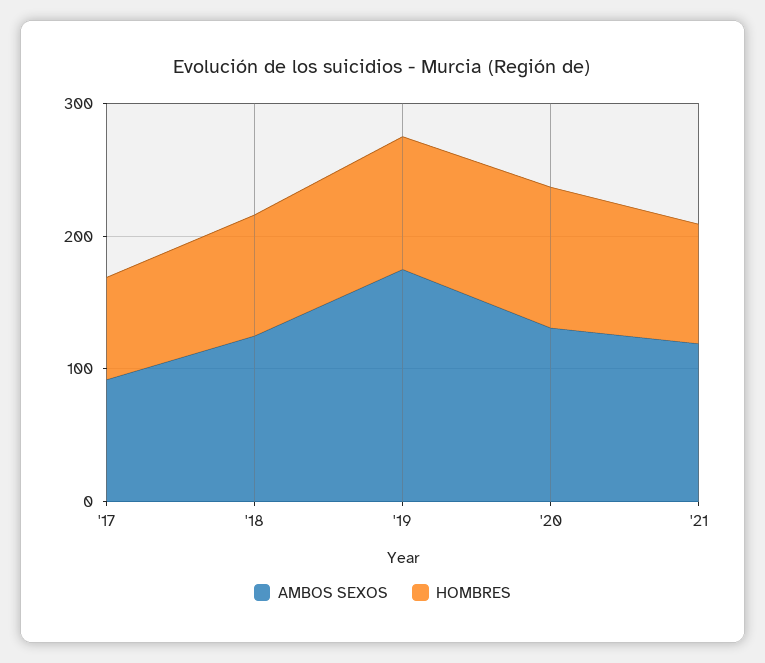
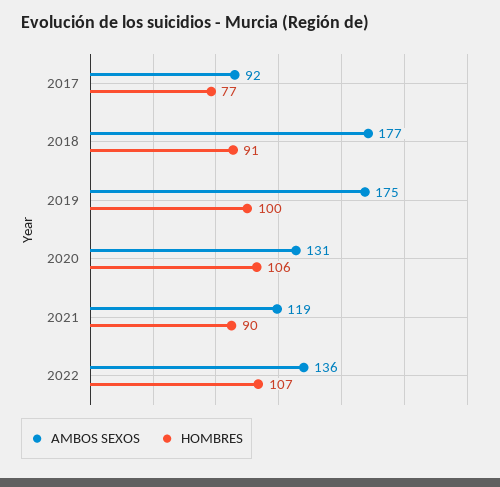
AMBOS SEXOS, '18: 120 -> 177
AMBOS SEXOS, 2022: none -> 136
HOMBRES, 2022: none -> 107

